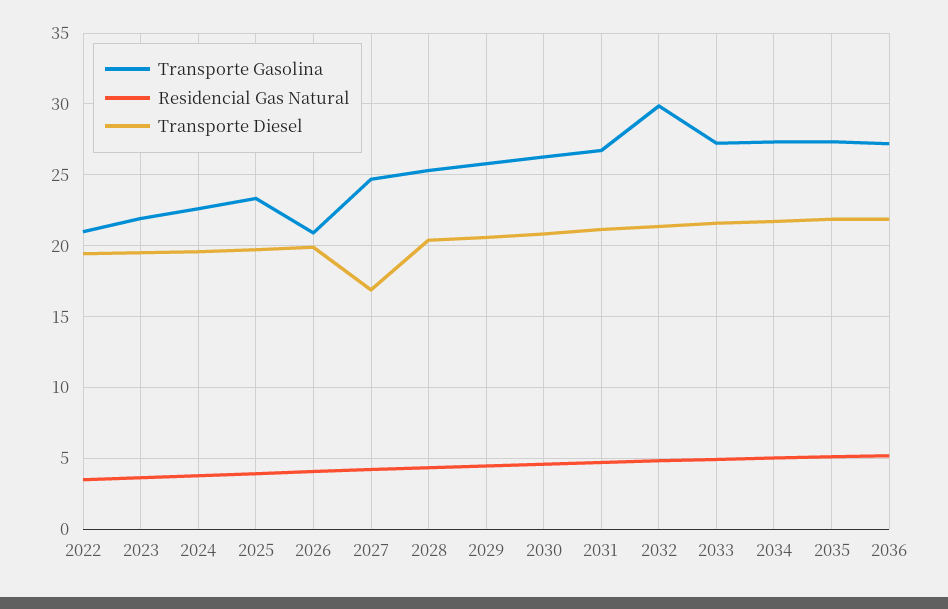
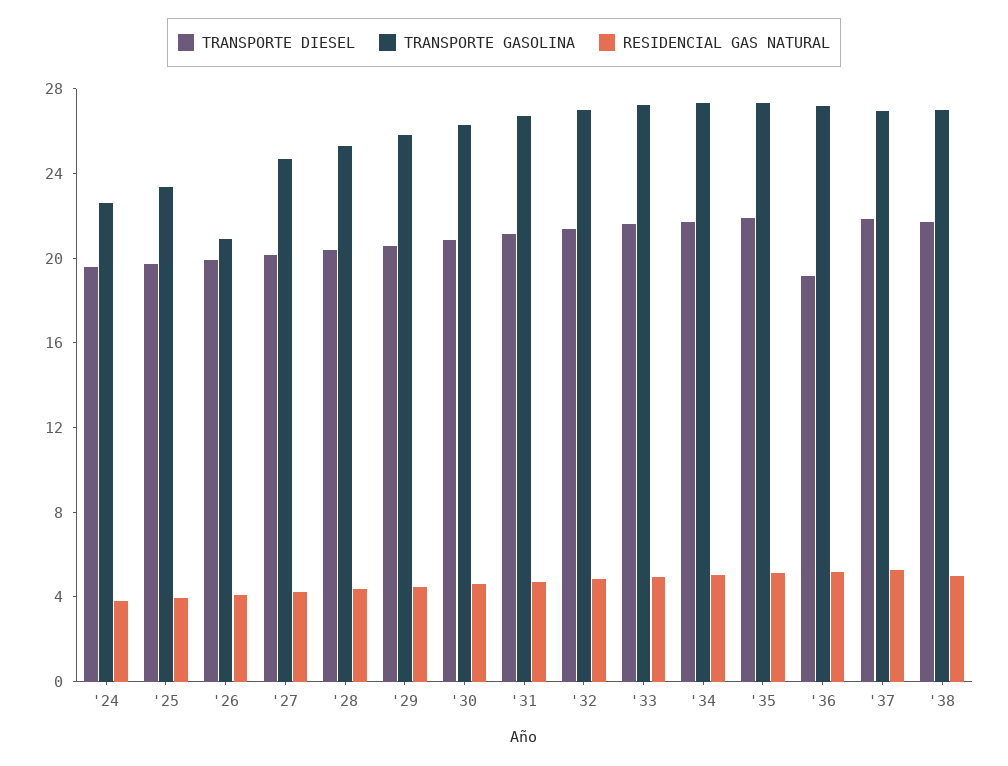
Transporte Gasolina, 2022: 21 -> none
Residencial Gas Natural, 2022: 3.5 -> none
Transporte Diesel, 2022: 19.5 -> none
Transporte Gasolina, 2023: 22 -> none
Residencial Gas Natural, 2023: 3.5 -> none
Transporte Diesel, 2023: 19.5 -> none
Transporte Diesel, 2027: 17 -> 20
Transporte Gasolina, 2032: 30 -> 27
Transporte Diesel, 2036: 22 -> 19
Transporte Diesel, '37: none -> 22
Transporte Gasolina, '37: none -> 27
Residencial Gas Natural, '37: none -> 5
Transporte Diesel, '38: none -> 22
Transporte Gasolina, '38: none -> 27
Residencial Gas Natural, '38: none -> 5

